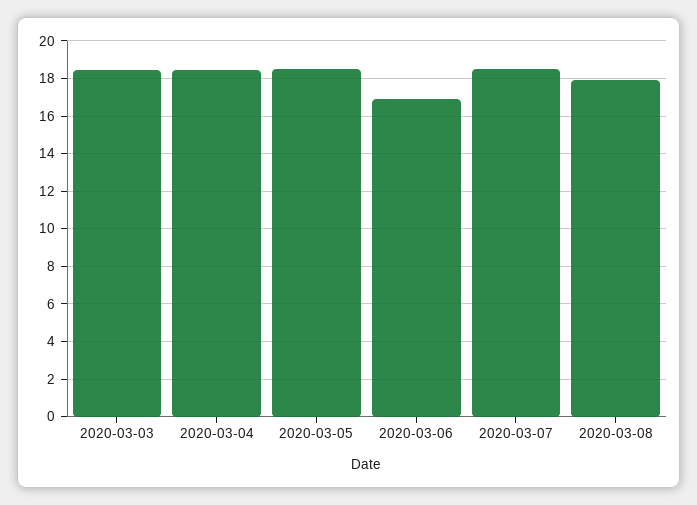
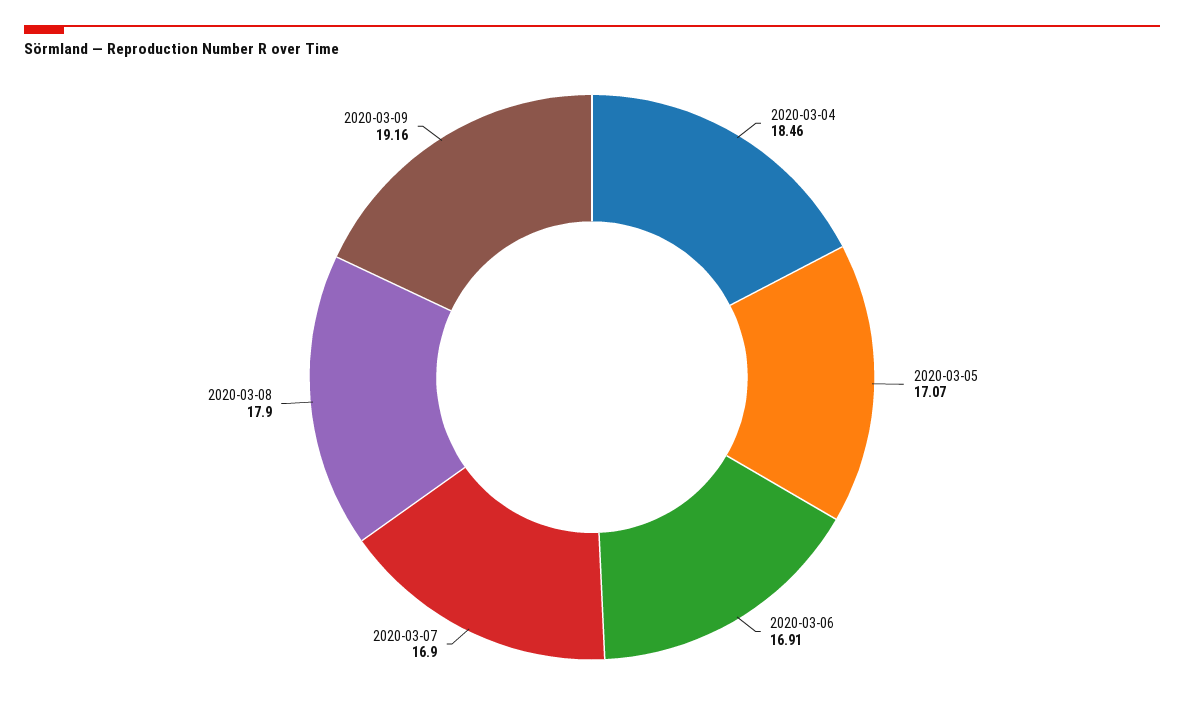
2020-03-03: 18.5 -> none
2020-03-05: 18.5 -> 17.07
2020-03-07: 18.5 -> 16.9
2020-03-09: none -> 19.16

